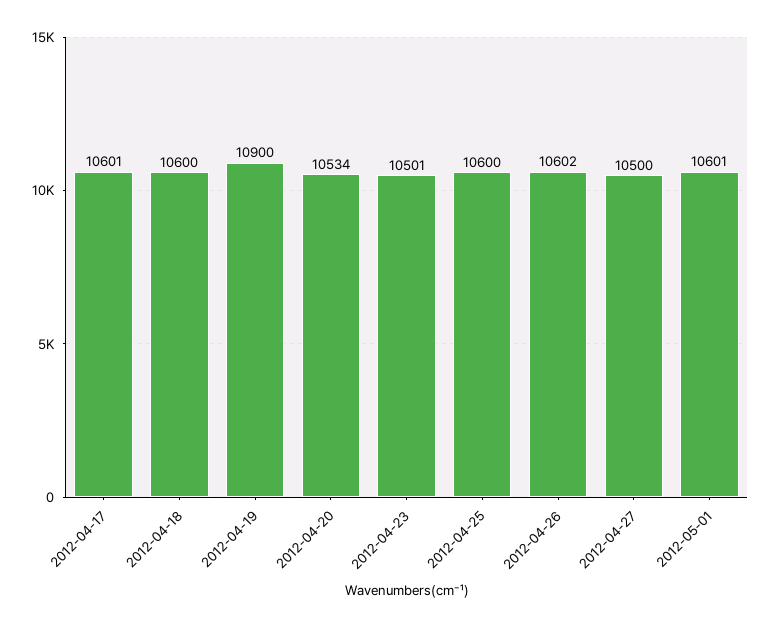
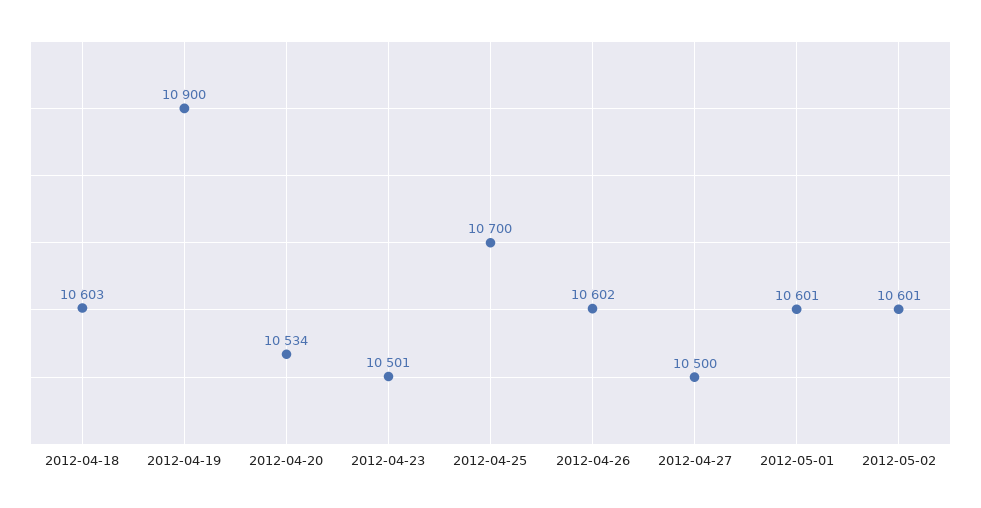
2012-04-17: 10601 -> none
2012-04-18: 10600 -> 10603
2012-04-25: 10600 -> 10700
2012-05-02: none -> 10601

